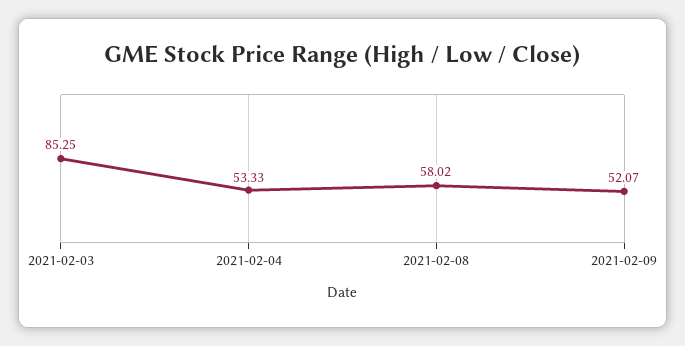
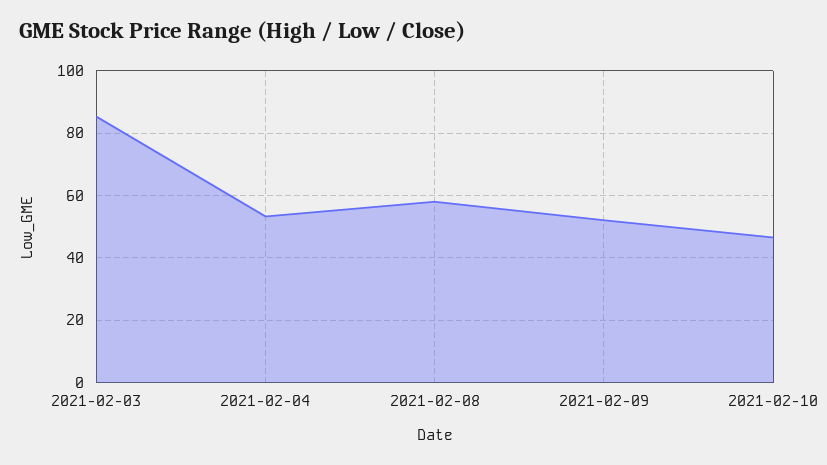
2021-02-10: none -> 46

